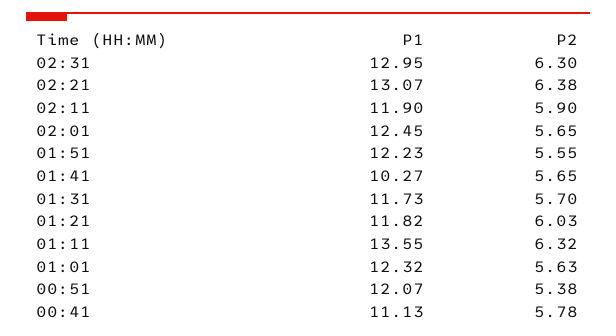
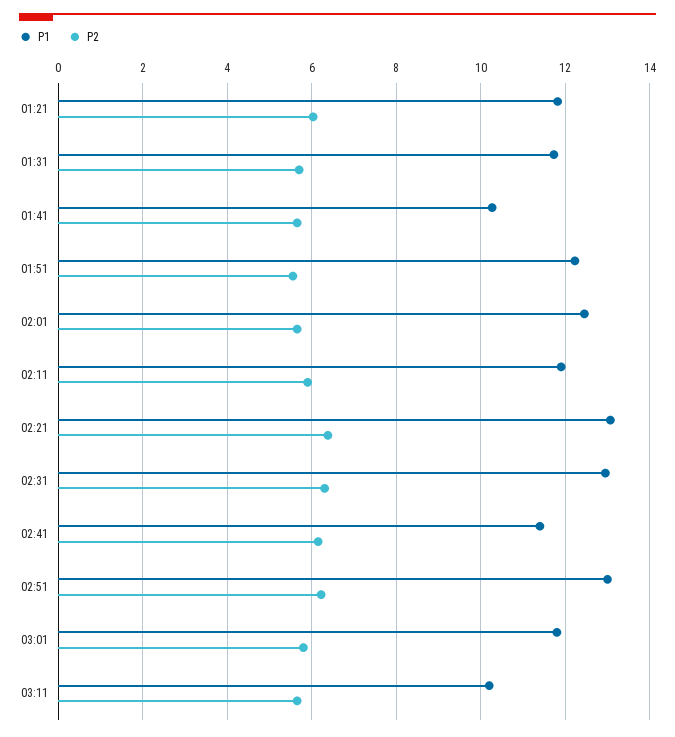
P1, 01:11: 13.55 -> none
P2, 01:11: 6.32 -> none
P1, 01:01: 12.32 -> none
P2, 01:01: 5.63 -> none
P1, 00:51: 12.07 -> none
P2, 00:51: 5.38 -> none
P1, 00:41: 11.13 -> none
P2, 00:41: 5.78 -> none
P1, 02:41: none -> 11.4
P2, 02:41: none -> 6.2
P1, 02:51: none -> 13
P2, 02:51: none -> 6.2
P1, 03:01: none -> 11.8
P2, 03:01: none -> 5.8
P1, 03:11: none -> 10.2
P2, 03:11: none -> 5.6

